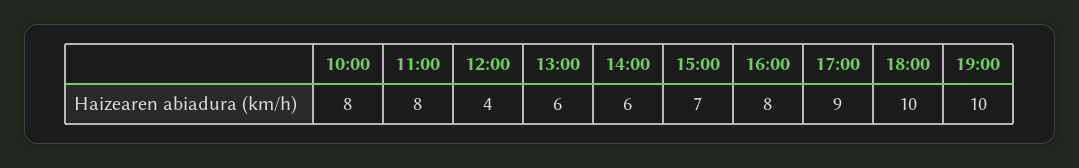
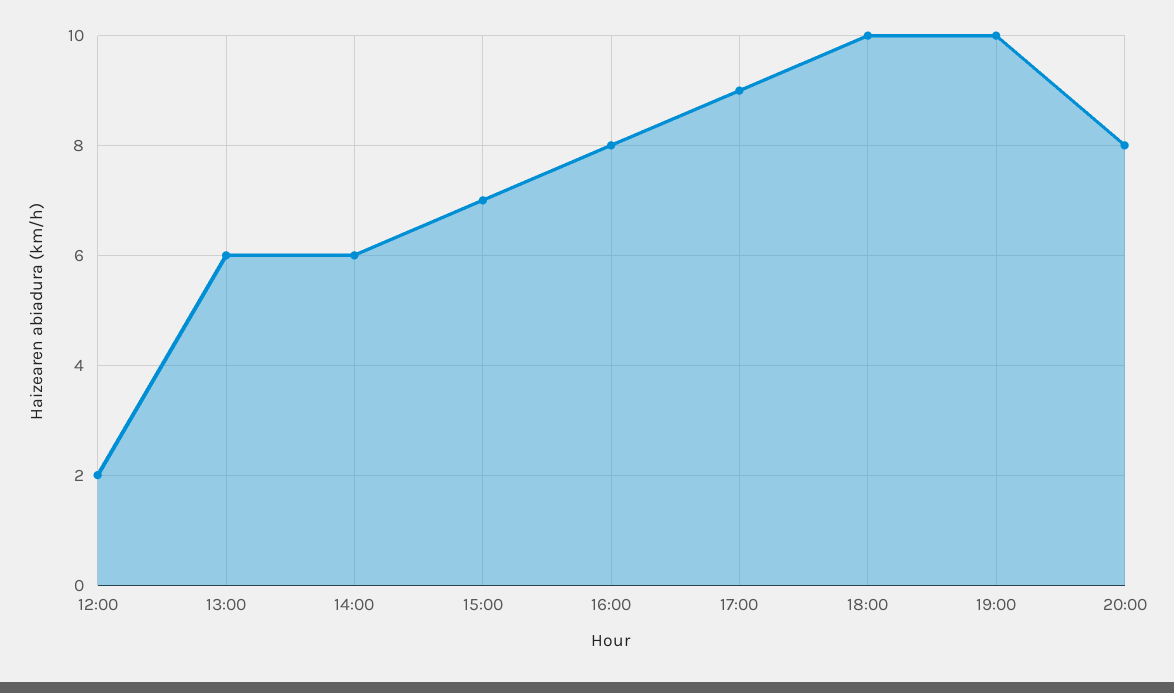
10:00: 8 -> none
11:00: 8 -> none
12:00: 4 -> 2
20:00: none -> 8

